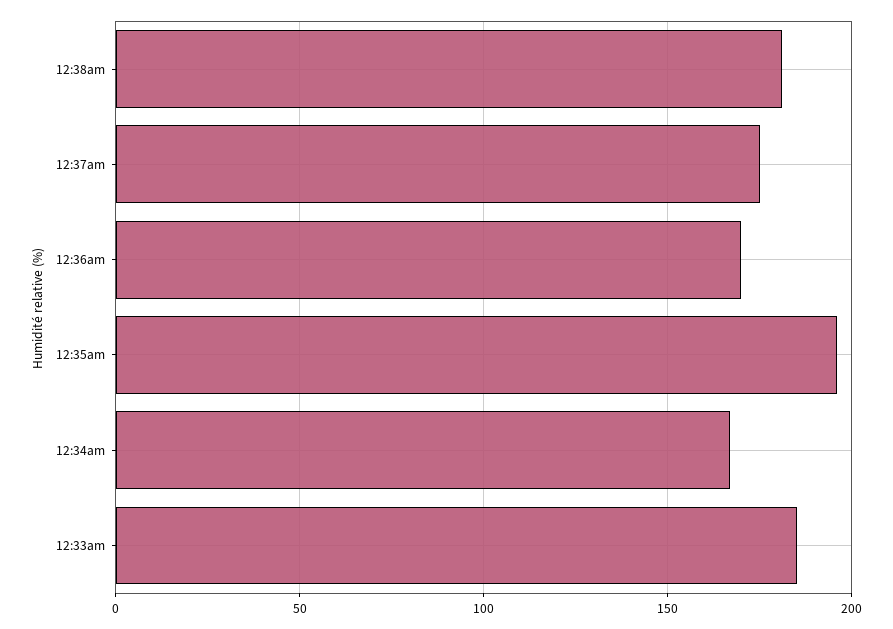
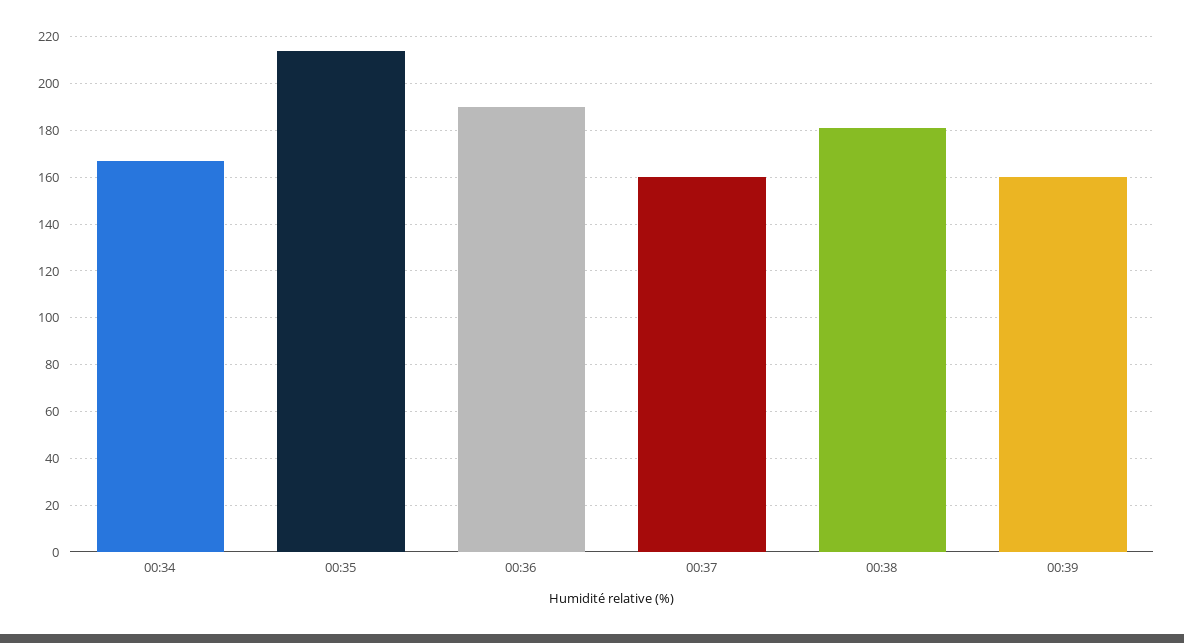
12:37am: 175 -> 160
12:36am: 170 -> 190
12:35am: 195 -> 215
12:33am: 185 -> none
00:39: none -> 160

